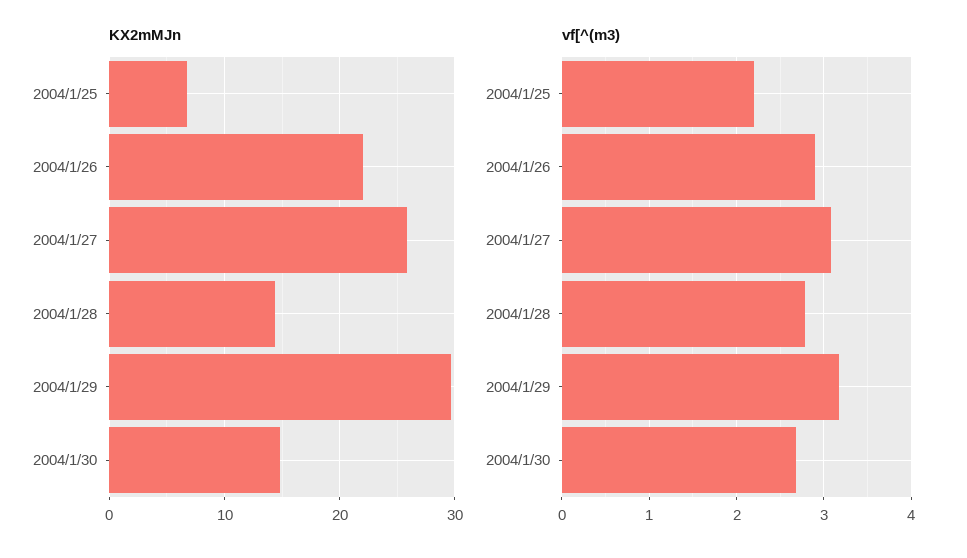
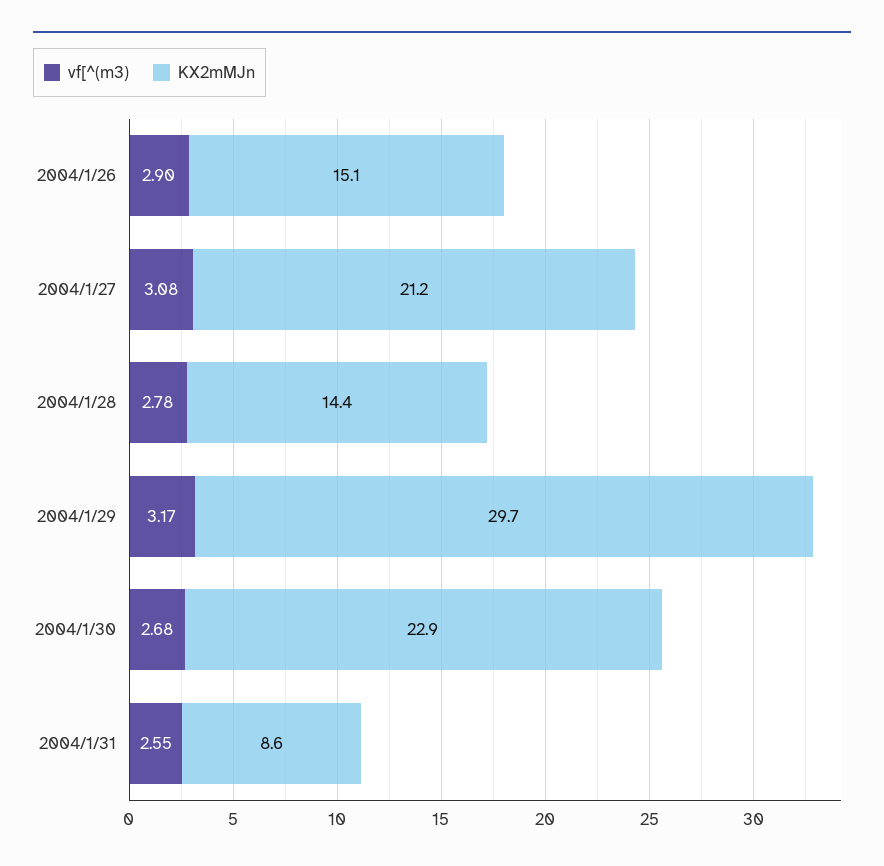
KX2mMJn, 2004/1/25: 7 -> none
KX2mMJn, 2004/1/26: 22 -> 15.1
KX2mMJn, 2004/1/27: 26 -> 21.2
KX2mMJn, 2004/1/30: 15 -> 22.9
vf[^(m3), 2004/1/25: 2.2 -> none
vf[^(m3), 2004/1/31: none -> 2.55
KX2mMJn, 2004/1/31: none -> 8.6

